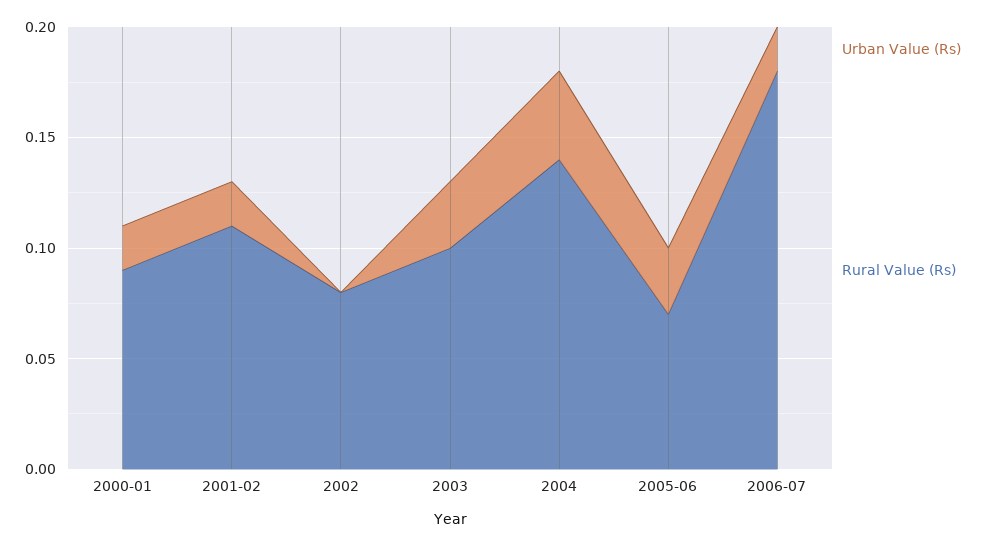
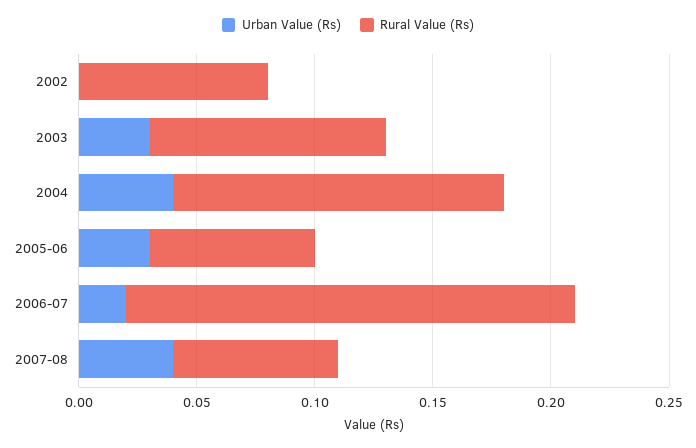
Urban Value (Rs), 2000-01: 0.02 -> none
Rural Value (Rs), 2000-01: 0.09 -> none
Urban Value (Rs), 2001-02: 0.02 -> none
Rural Value (Rs), 2001-02: 0.11 -> none
Rural Value (Rs), 2006-07: 0.18 -> 0.19
Urban Value (Rs), 2007-08: none -> 0.04
Rural Value (Rs), 2007-08: none -> 0.07

